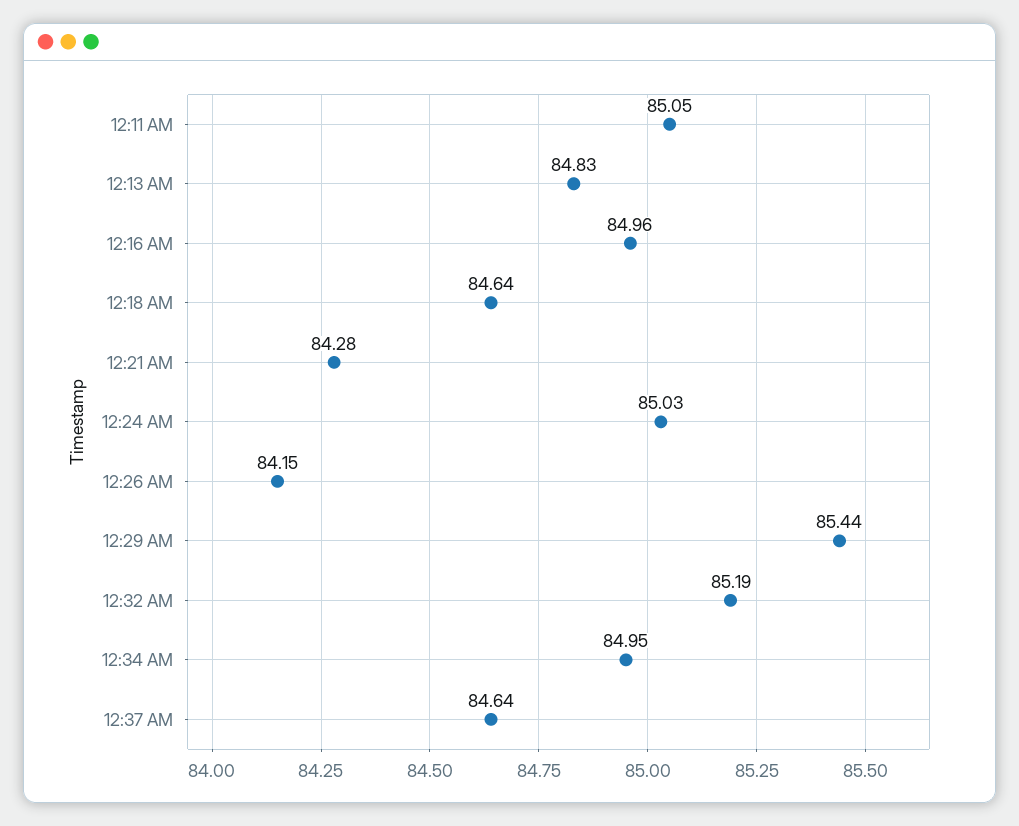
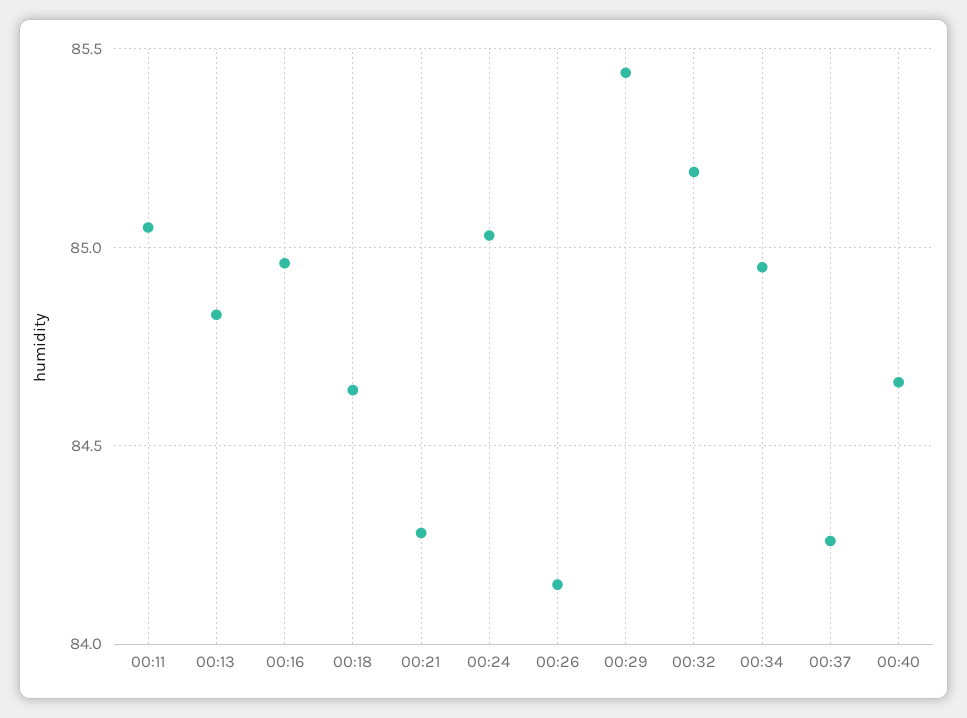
12:37 AM: 84.64 -> 84.25
00:40: none -> 84.65

